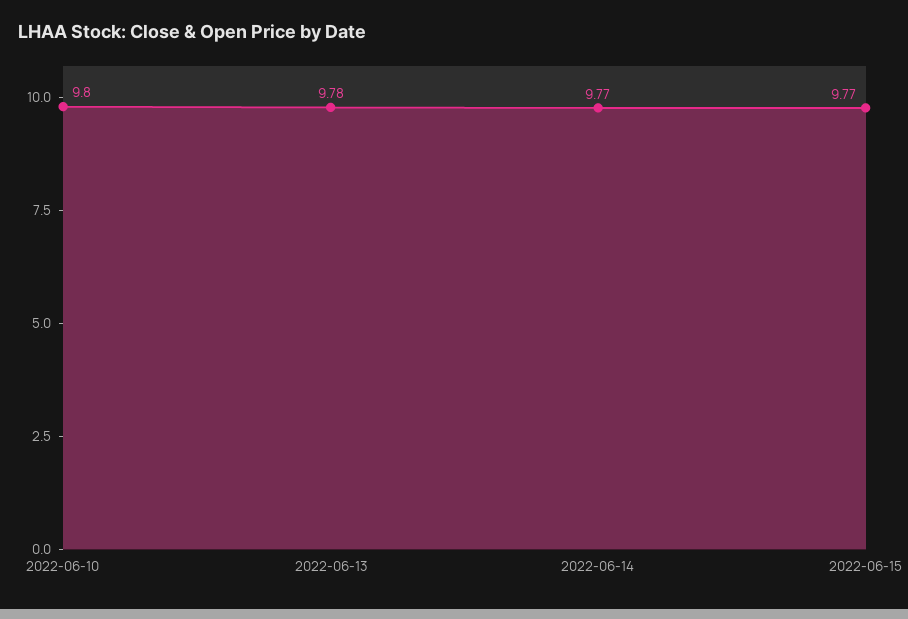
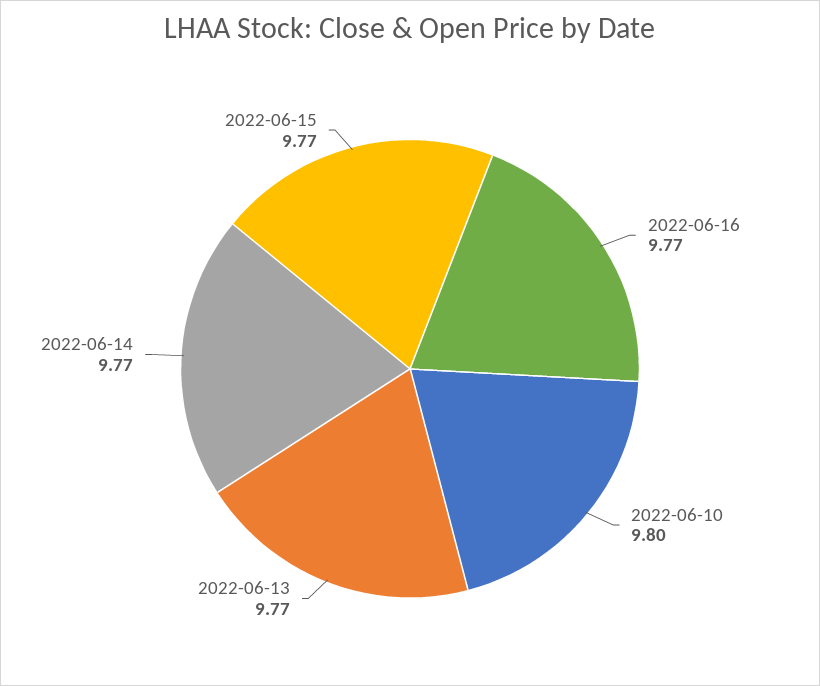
2022-06-13: 9.78 -> 9.77
2022-06-16: none -> 9.77

